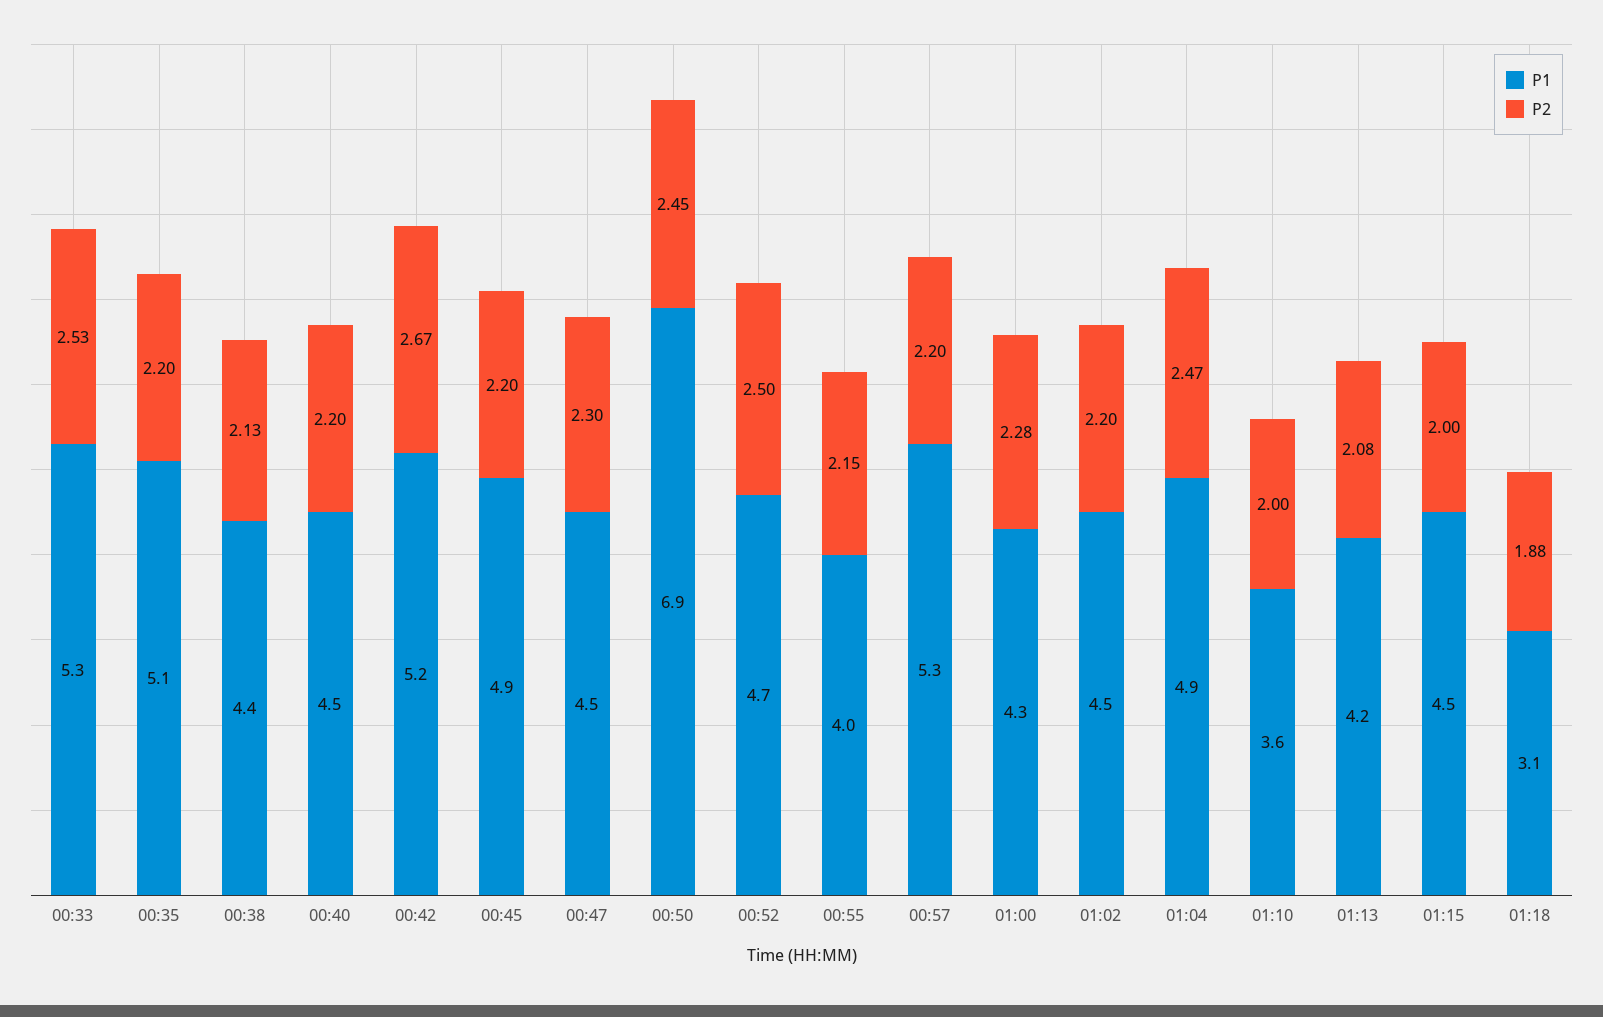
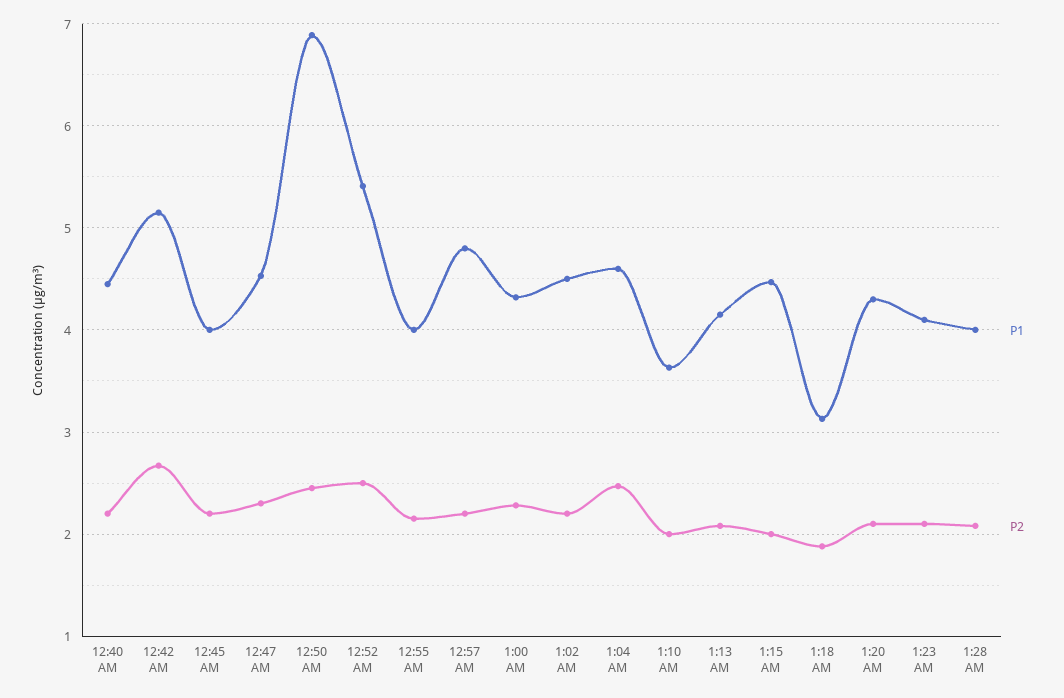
P1, 00:33: 5.3 -> none
P2, 00:33: 2.53 -> none
P1, 00:35: 5.1 -> none
P2, 00:35: 2.2 -> none
P1, 00:38: 4.4 -> none
P2, 00:38: 2.13 -> none
P1, 00:45: 4.9 -> 4
P1, 00:52: 4.7 -> 5.4
P1, 00:57: 5.3 -> 4.8
P1, 01:04: 4.9 -> 4.6
P1, 1:20 AM: none -> 4.3
P2, 1:20 AM: none -> 2.1
P1, 1:23 AM: none -> 4.1
P2, 1:23 AM: none -> 2.1
P1, 1:28 AM: none -> 4
P2, 1:28 AM: none -> 2.1

